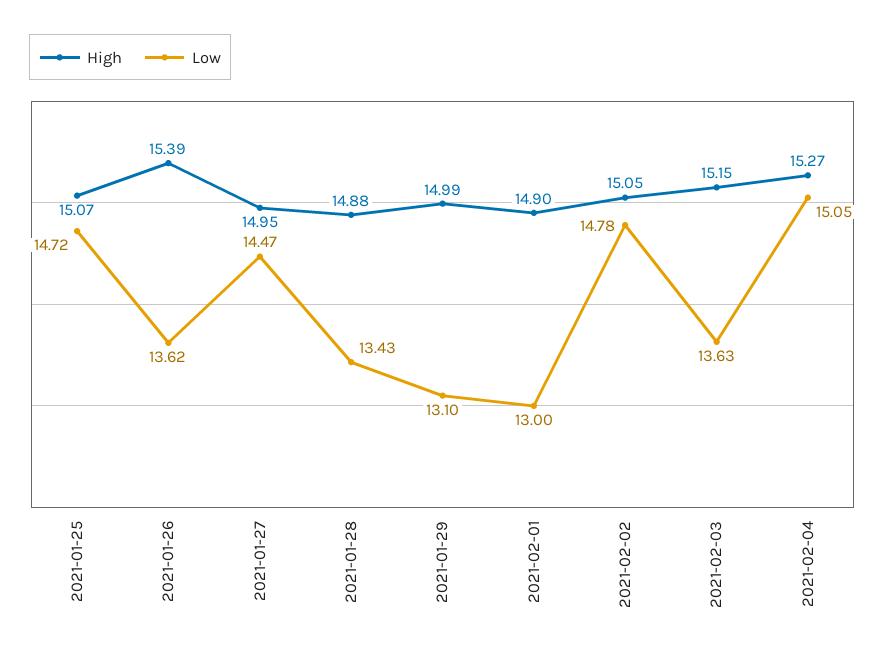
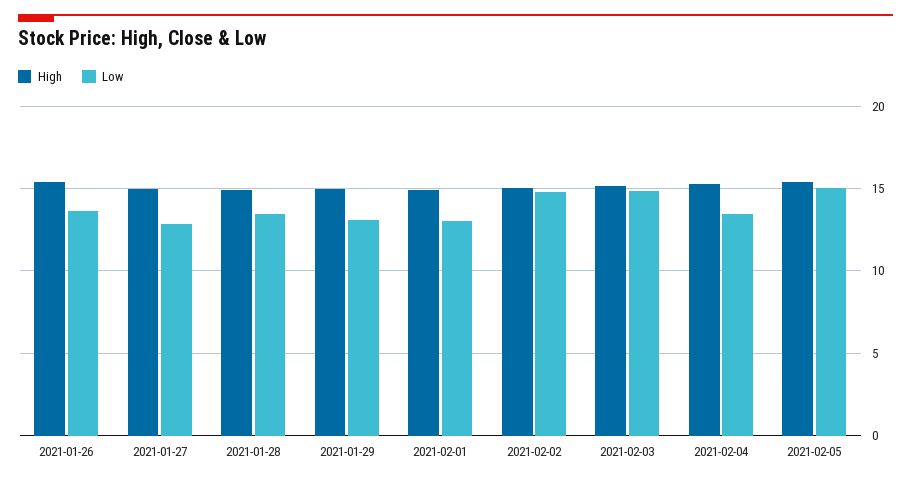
High, 2021-01-25: 15.07 -> none
Low, 2021-01-25: 14.72 -> none
Low, 2021-01-27: 14.47 -> 13
Low, 2021-02-03: 13.63 -> 15
Low, 2021-02-04: 15.05 -> 13.5
High, 2021-02-05: none -> 15.5
Low, 2021-02-05: none -> 15

